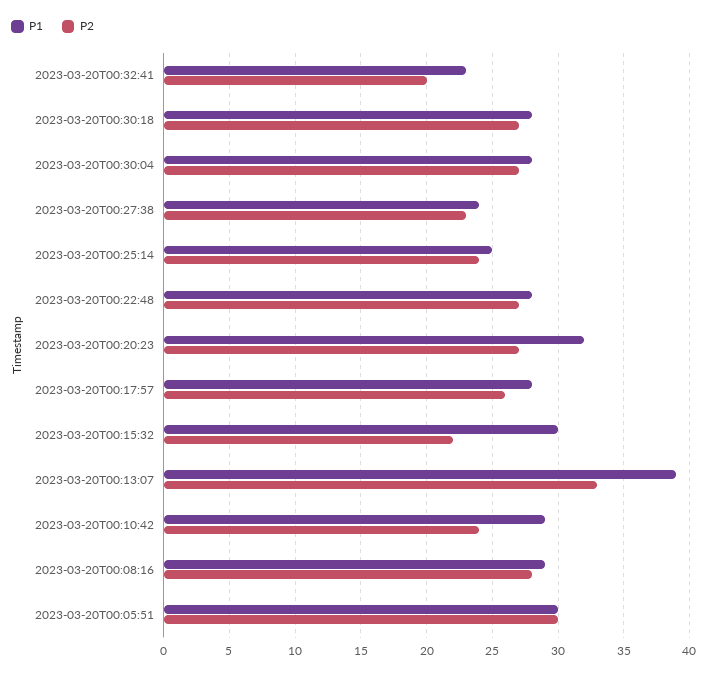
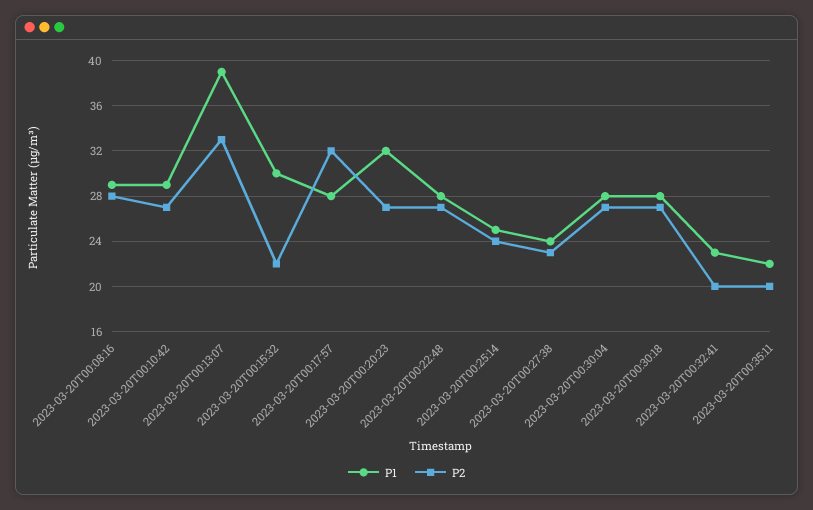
P2, 2023-03-20T00:17:57: 26 -> 32
P2, 2023-03-20T00:10:42: 24 -> 27
P1, 2023-03-20T00:05:51: 30 -> none
P2, 2023-03-20T00:05:51: 30 -> none
P1, 2023-03-20T00:35:11: none -> 22
P2, 2023-03-20T00:35:11: none -> 20

